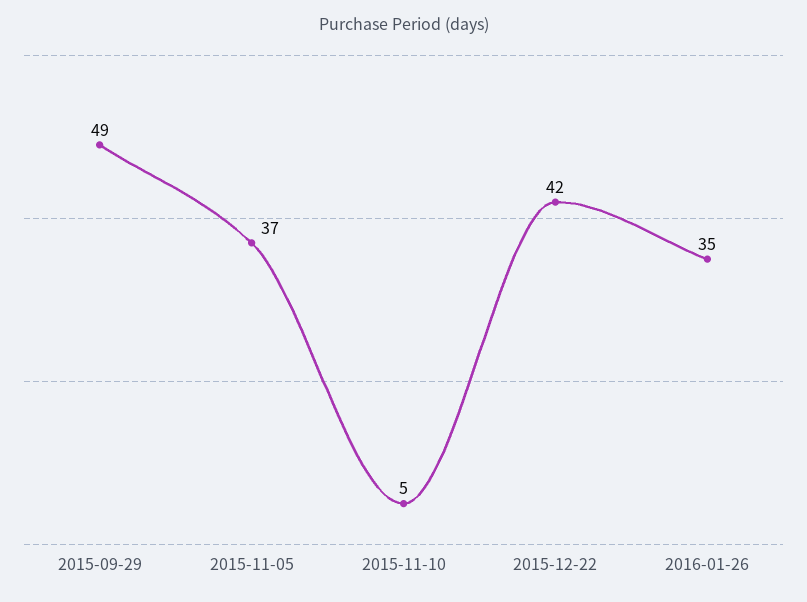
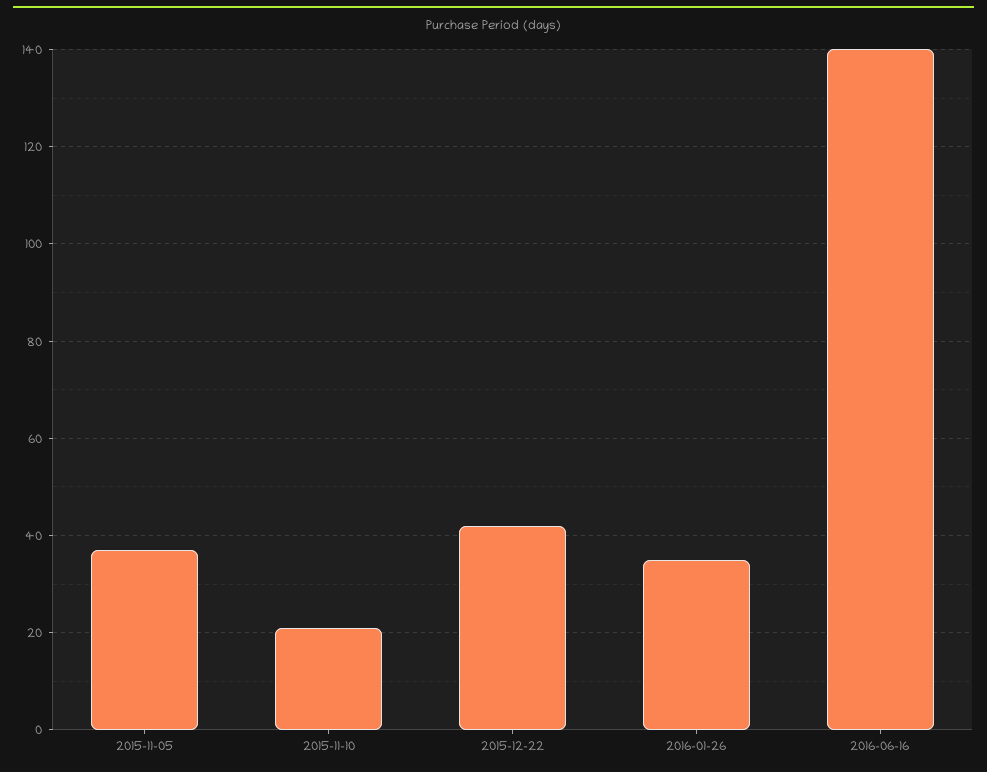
2015-09-29: 49 -> none
2015-11-10: 5 -> 20
2016-06-16: none -> 140

